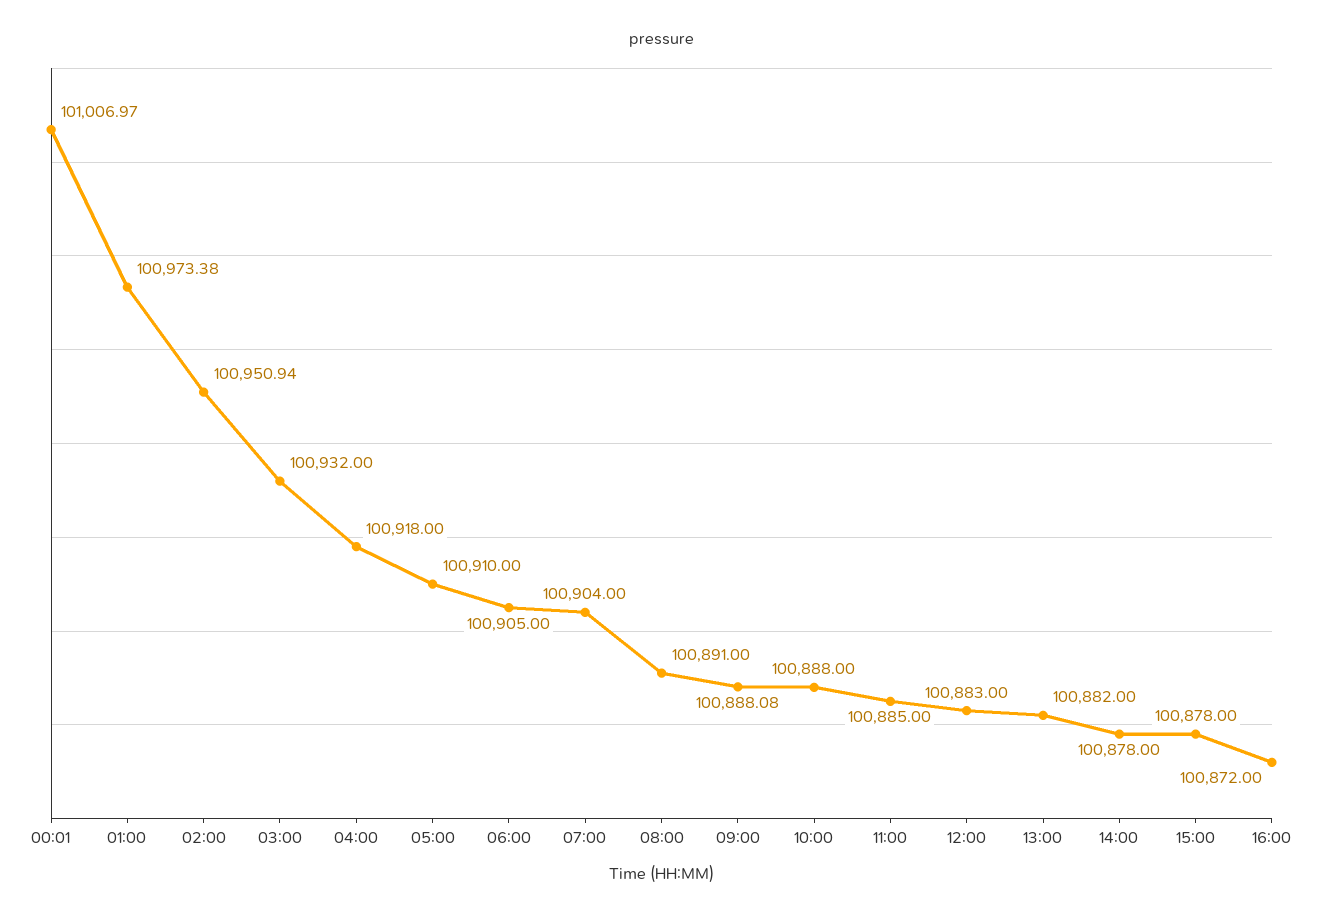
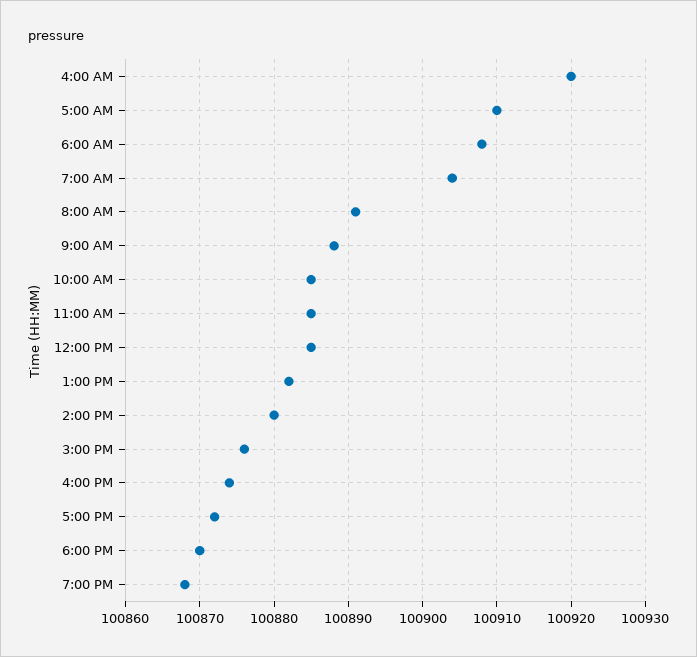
00:01: 101006.97 -> none
01:00: 100973.38 -> none
02:00: 100950.94 -> none
03:00: 100932 -> none
04:00: 100918 -> 100920
06:00: 100905 -> 100908
10:00: 100888 -> 100885
12:00: 100883 -> 100885
14:00: 100878 -> 100880
15:00: 100878 -> 100876
16:00: 100872 -> 100874
5:00 PM: none -> 100872
6:00 PM: none -> 100870
7:00 PM: none -> 100868

